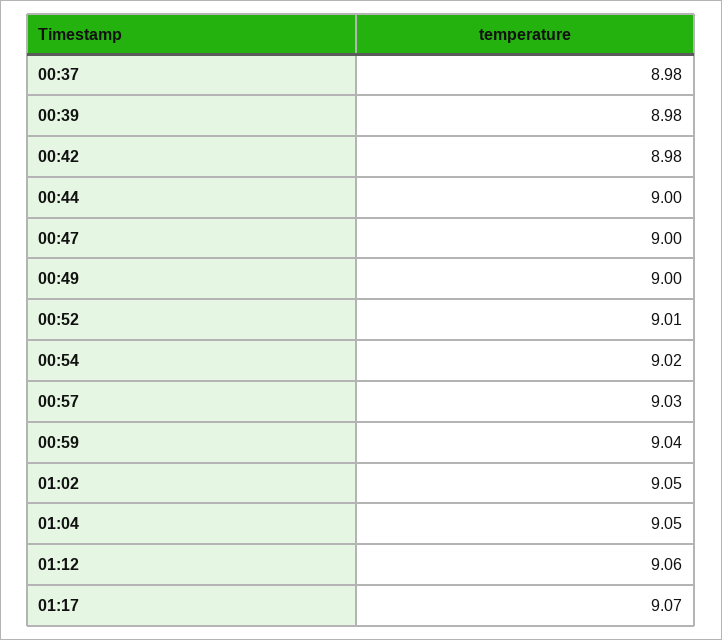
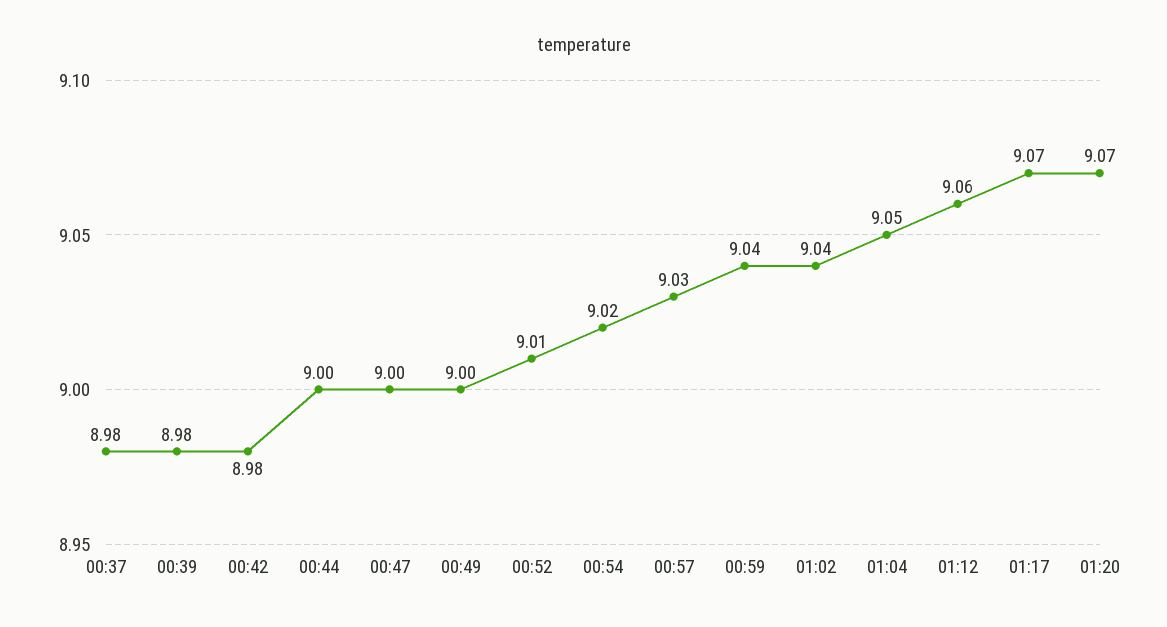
01:02: 9.05 -> 9.04
01:20: none -> 9.07

